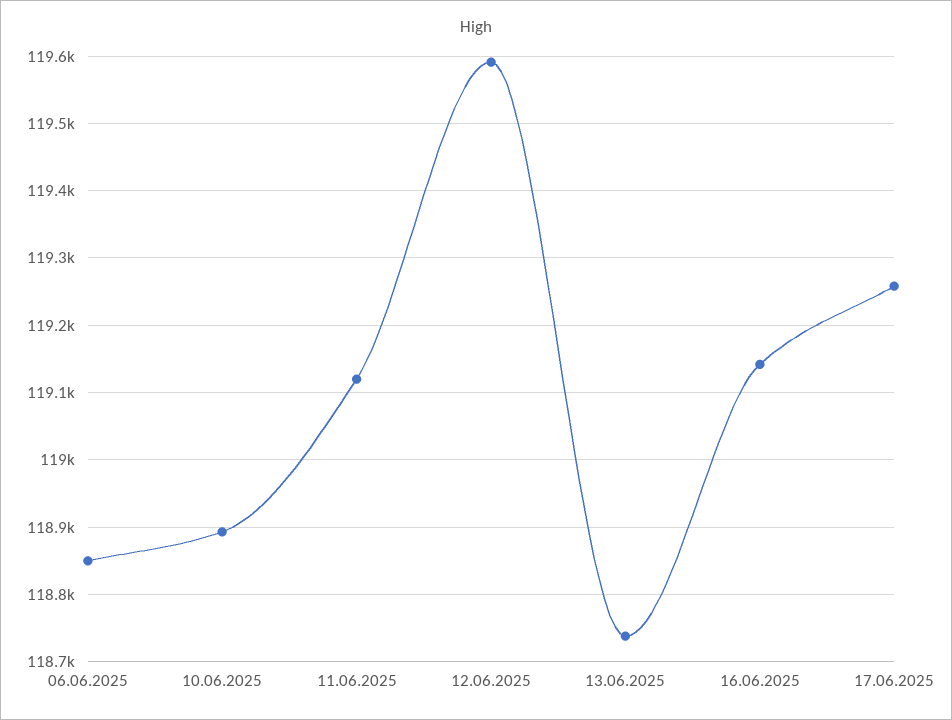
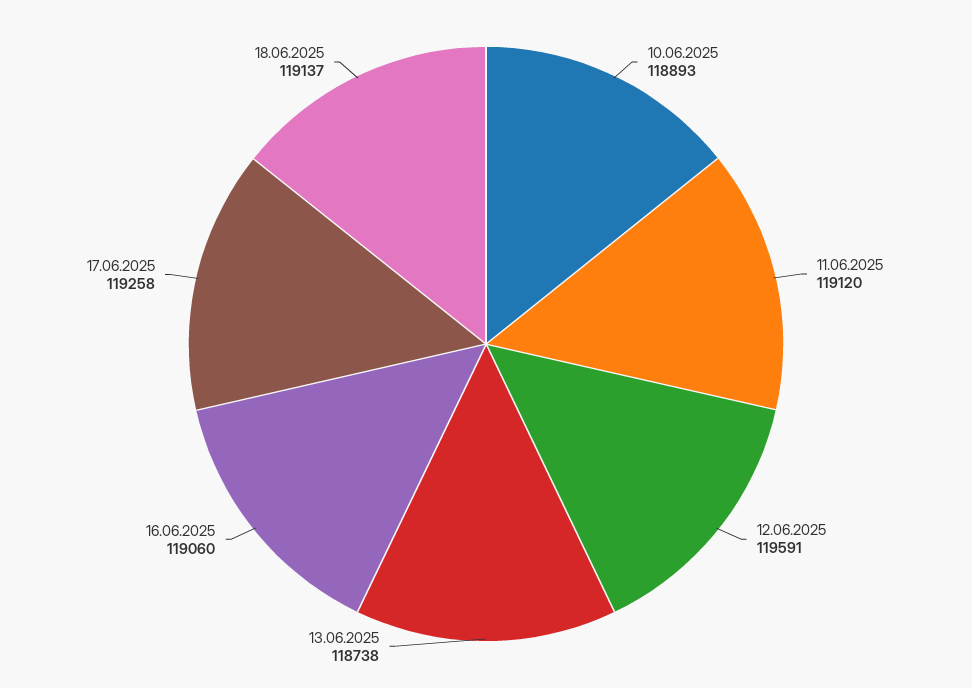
06.06.2025: 118850 -> none
16.06.2025: 119140 -> 119060
18.06.2025: none -> 119137

